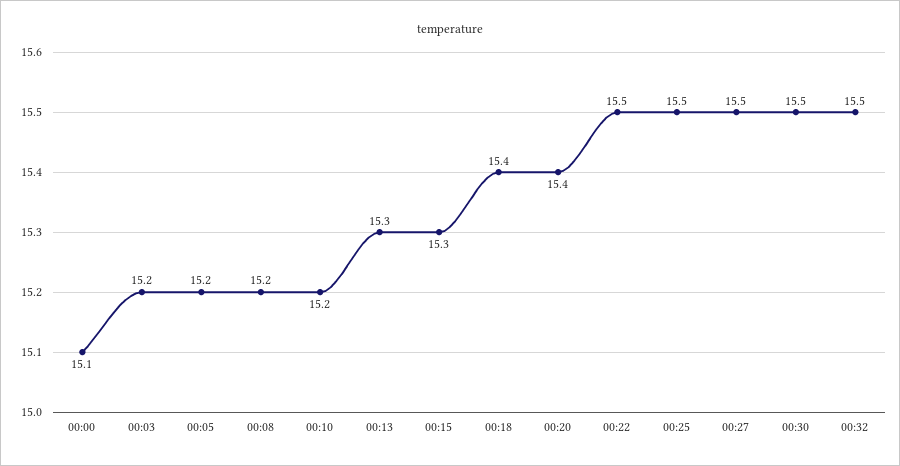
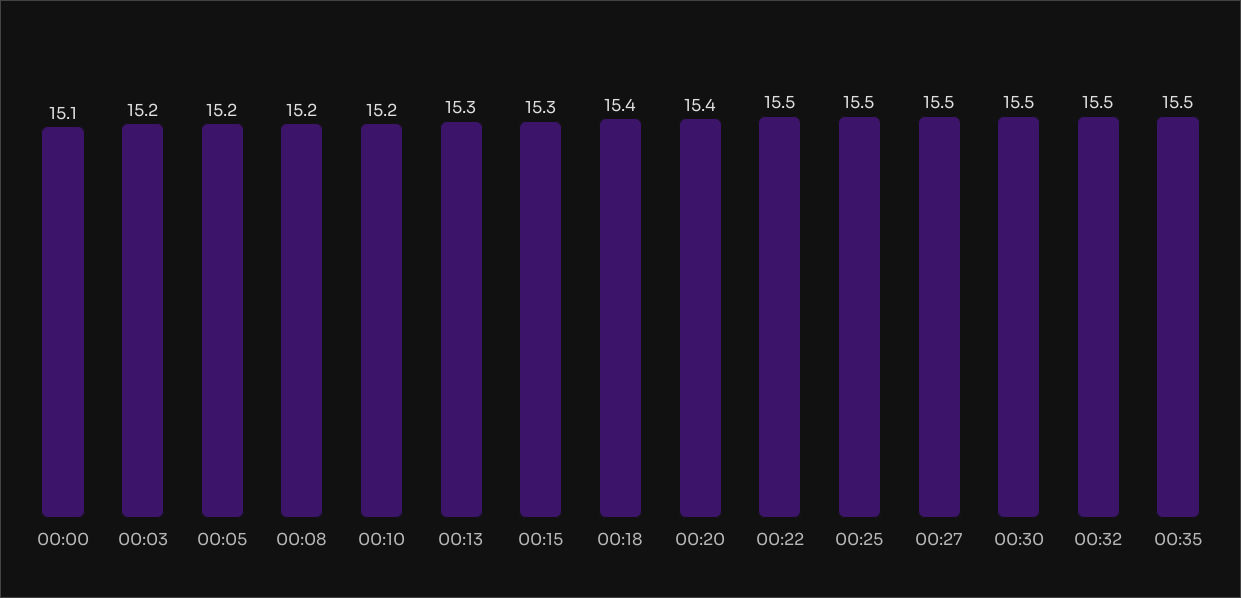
00:35: none -> 15.5

